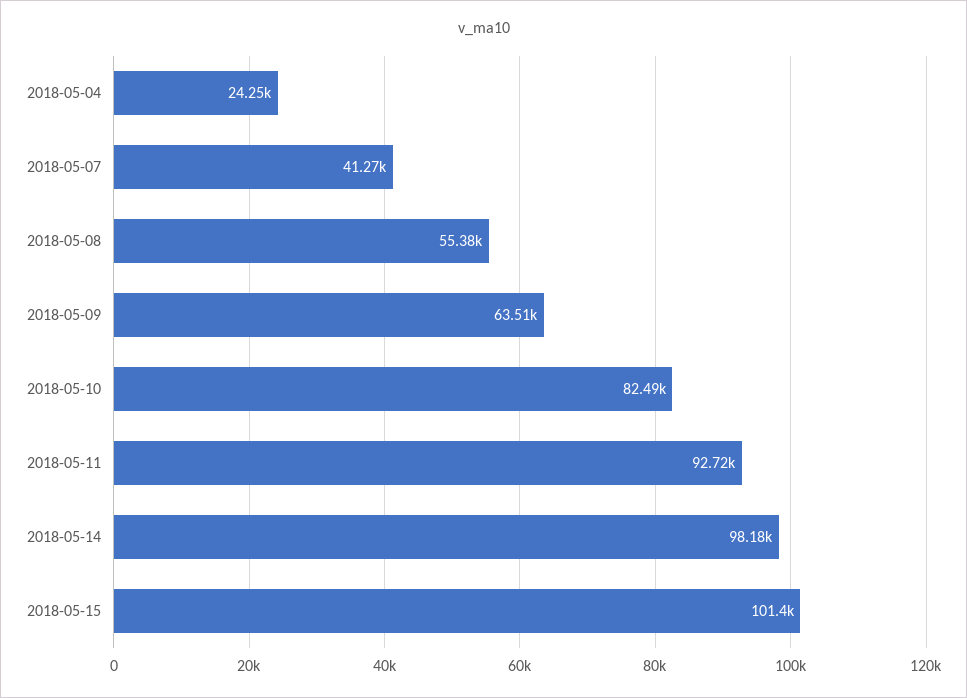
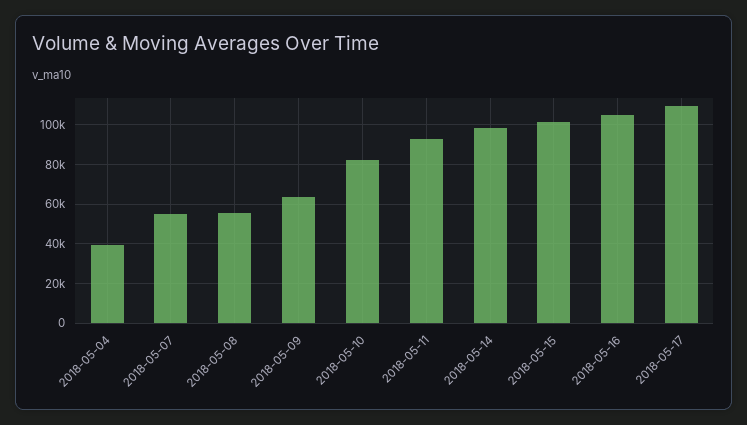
2018-05-04: 24250 -> 40000
2018-05-07: 41270 -> 55000
2018-05-16: none -> 105000
2018-05-17: none -> 110000

